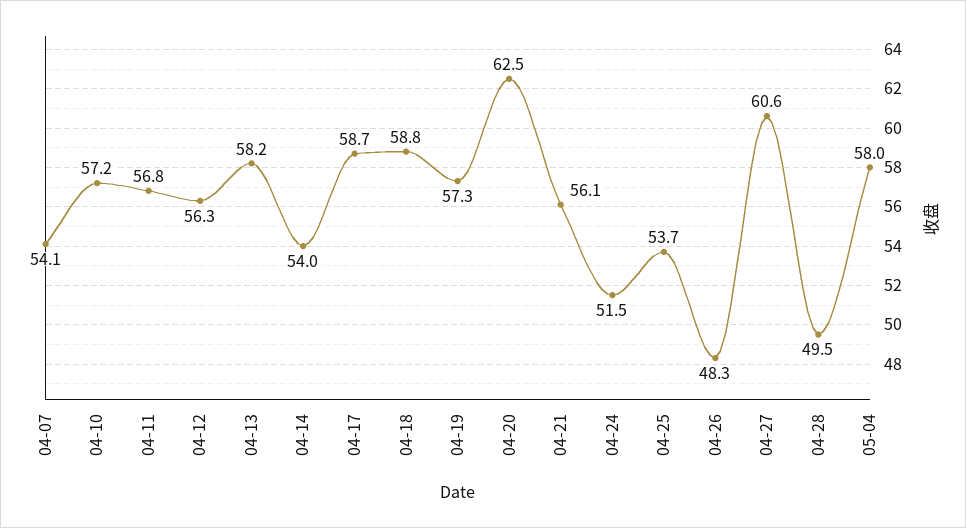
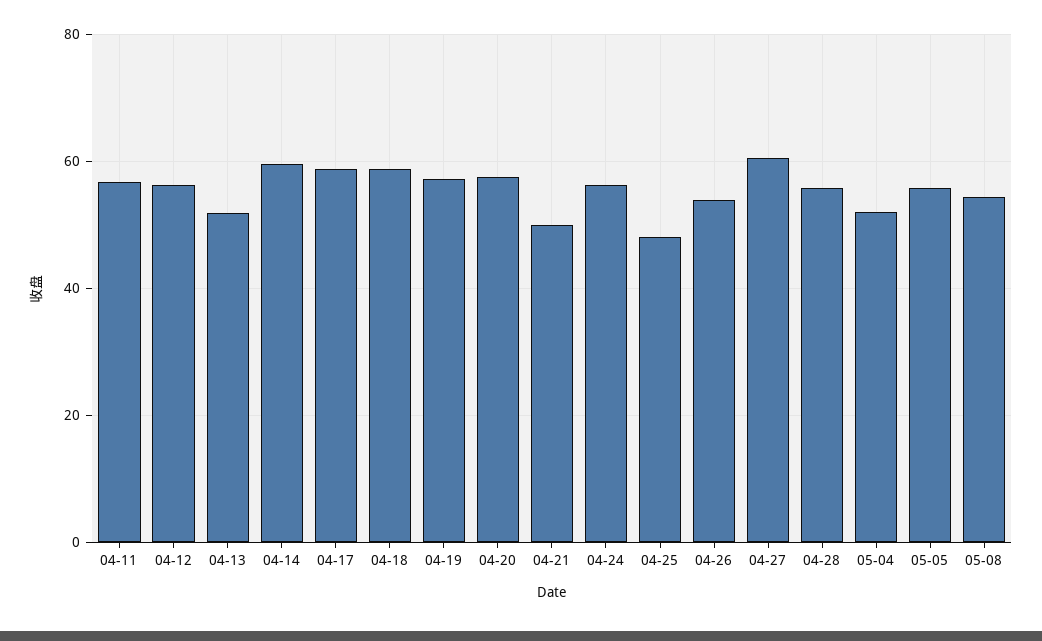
04-07: 54.1 -> none
04-10: 57.2 -> none
04-13: 58.2 -> 52
04-14: 54 -> 60
04-20: 62.5 -> 58
04-21: 56.1 -> 50
04-24: 51.5 -> 56
04-25: 53.7 -> 48
04-26: 48.3 -> 54
04-28: 49.5 -> 56
05-04: 58 -> 52
05-05: none -> 56
05-08: none -> 54

